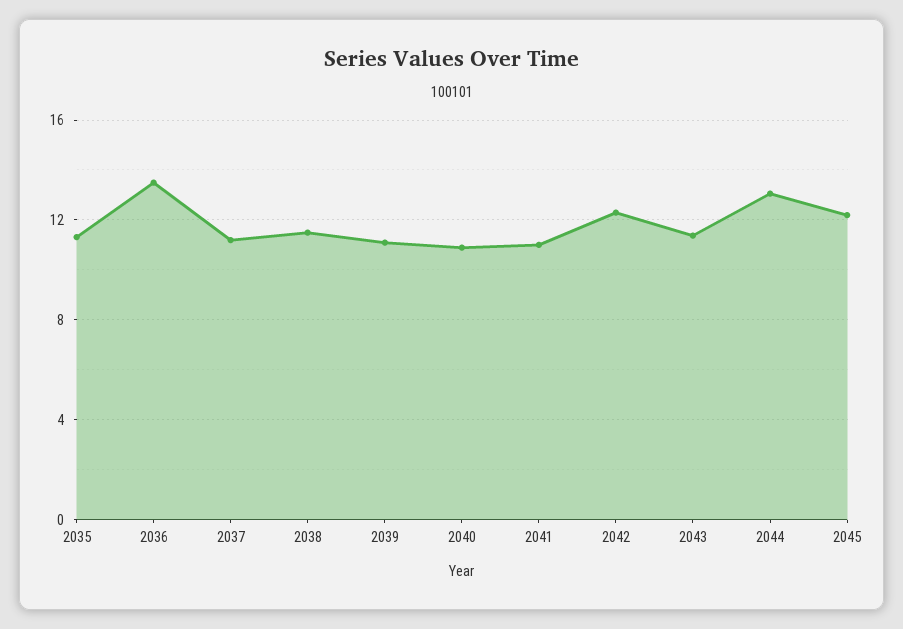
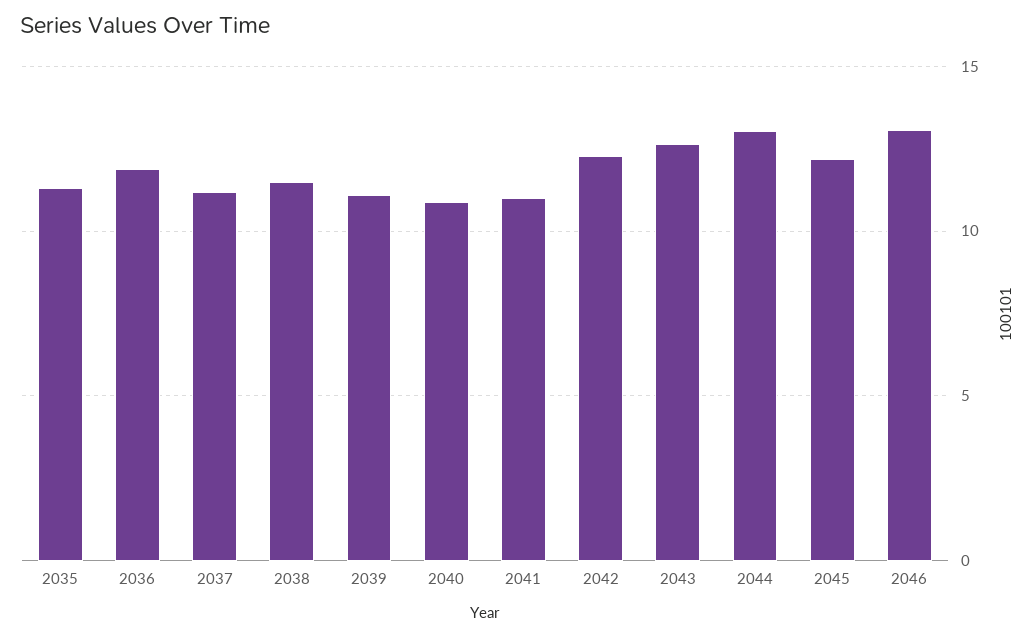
2036: 13.5 -> 12
2043: 11.5 -> 12.5
2046: none -> 13

